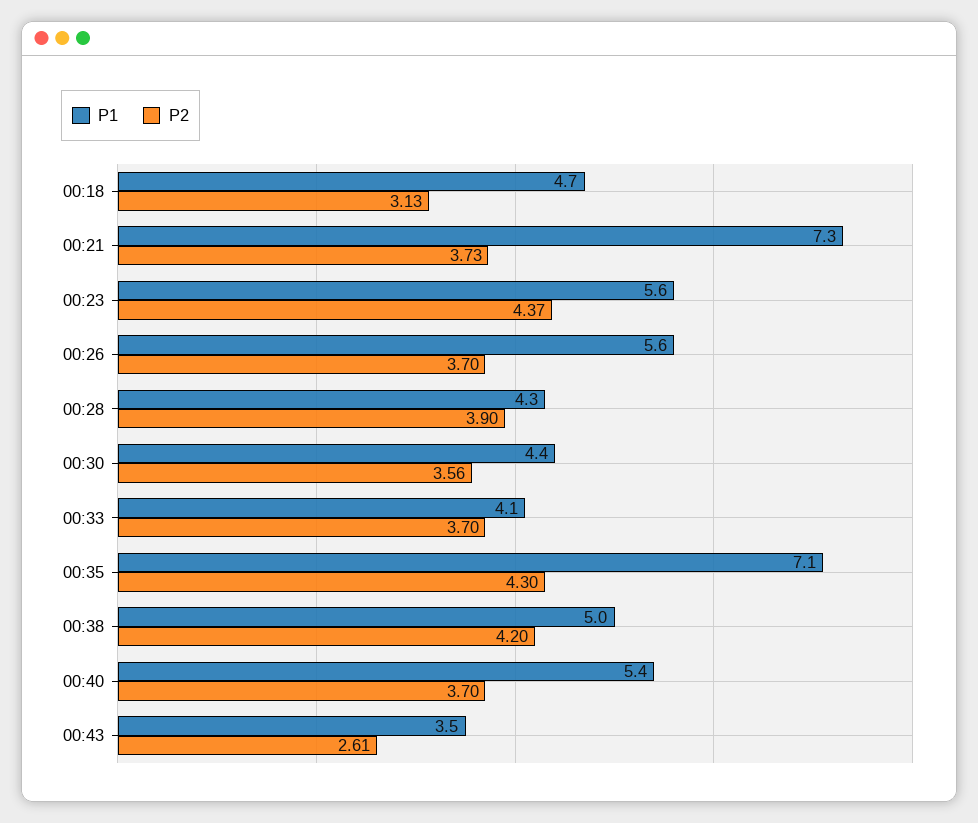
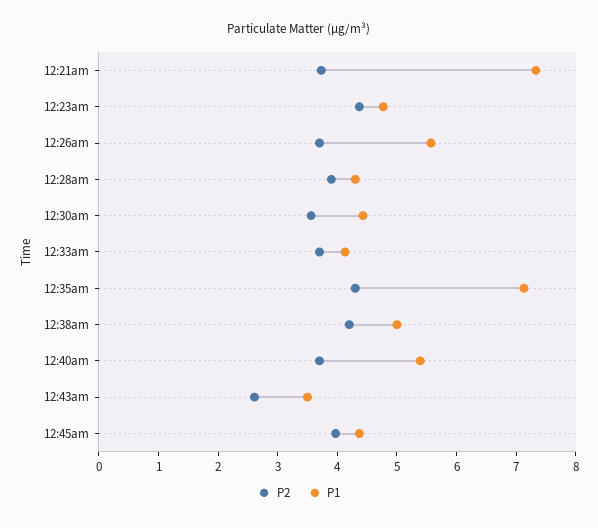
P1, 00:18: 4.7 -> none
P2, 00:18: 3.13 -> none
P1, 00:23: 5.6 -> 4.8
P2, 12:45am: none -> 4
P1, 12:45am: none -> 4.4

